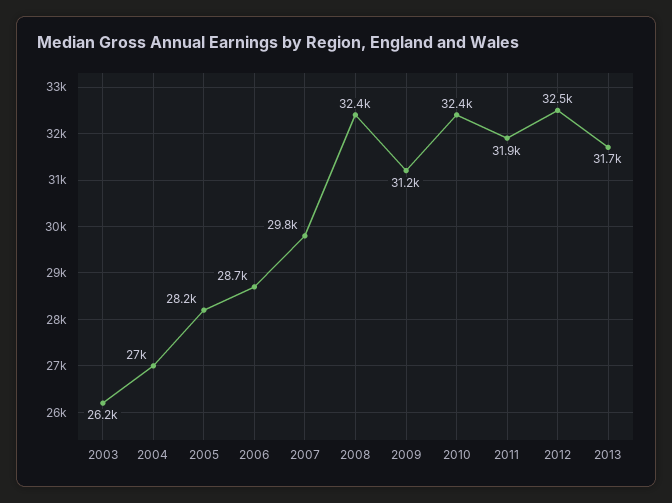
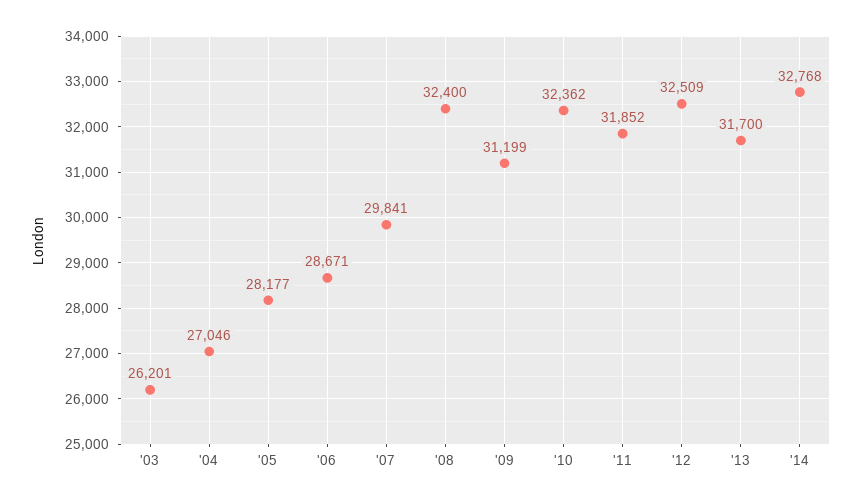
'14: none -> 32768

